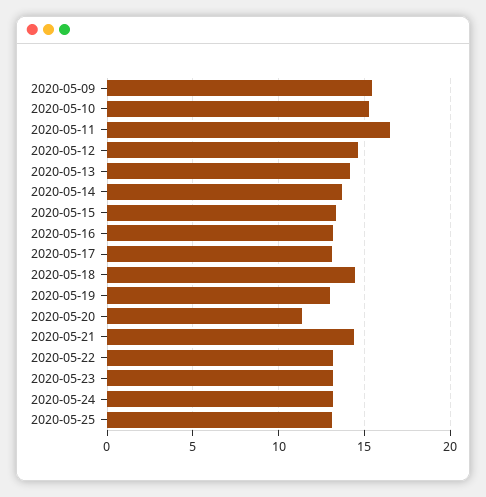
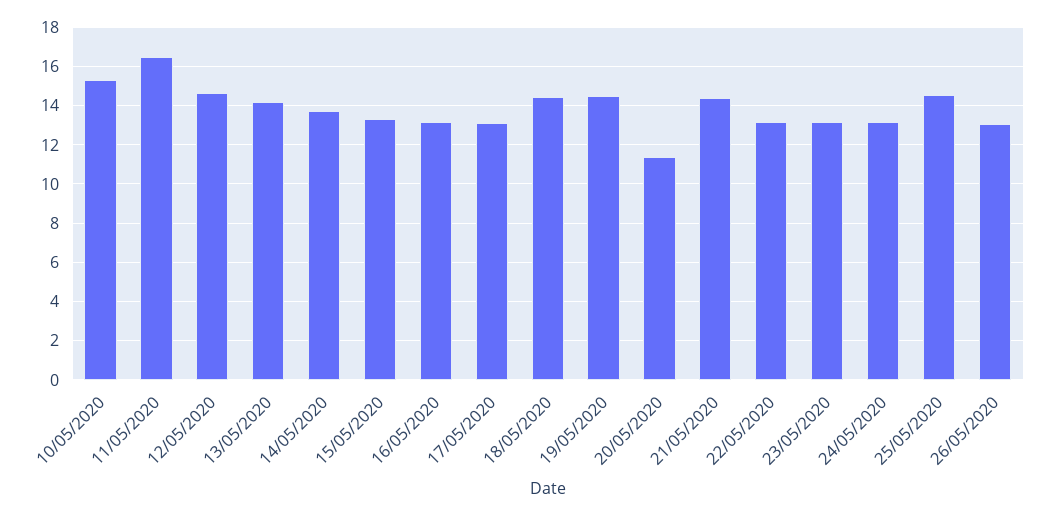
2020-05-09: 15.5 -> none
2020-05-19: 13 -> 14.5
2020-05-25: 13 -> 14.5
26/05/2020: none -> 13

